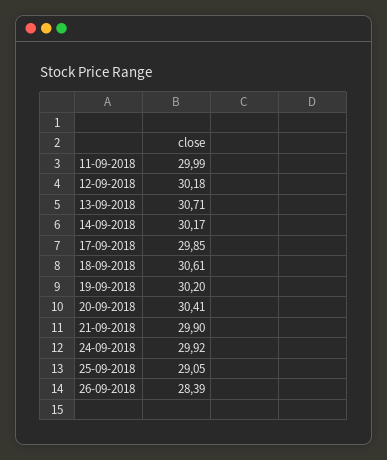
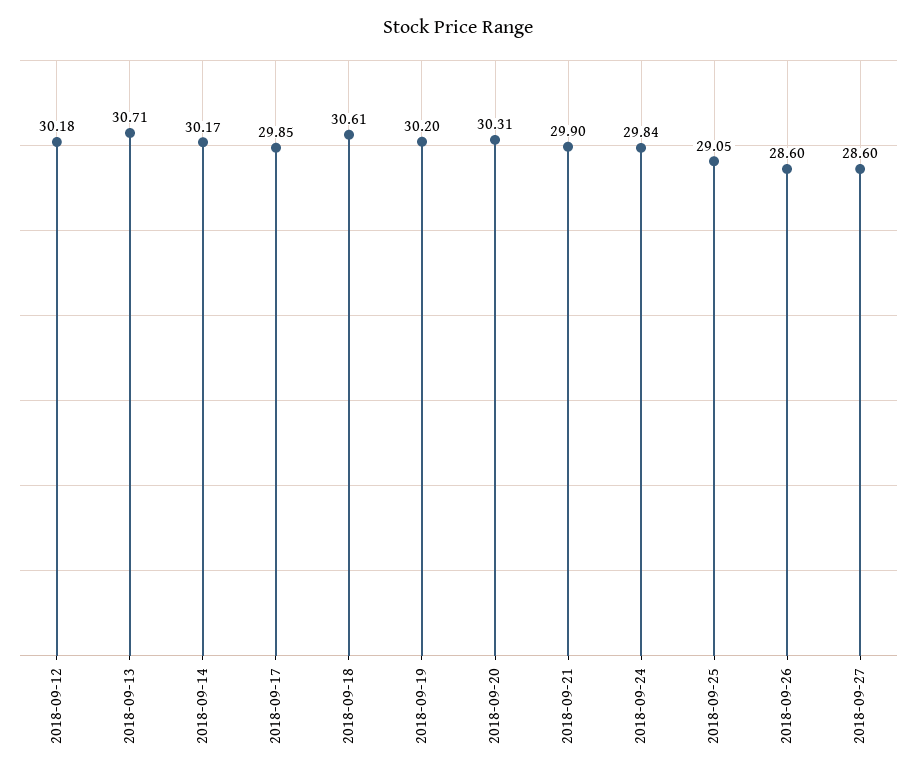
11-09-2018: 29.99 -> none
20-09-2018: 30.41 -> 30.31
24-09-2018: 29.92 -> 29.84
26-09-2018: 28.39 -> 28.6
2018-09-27: none -> 28.6

